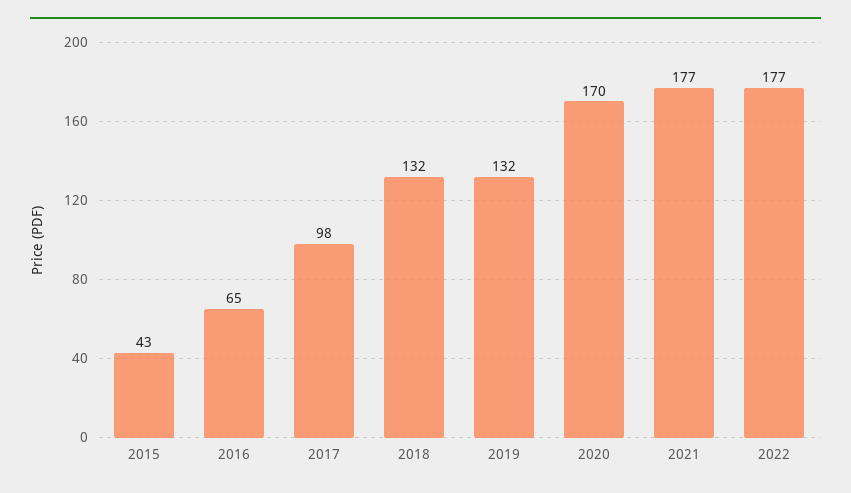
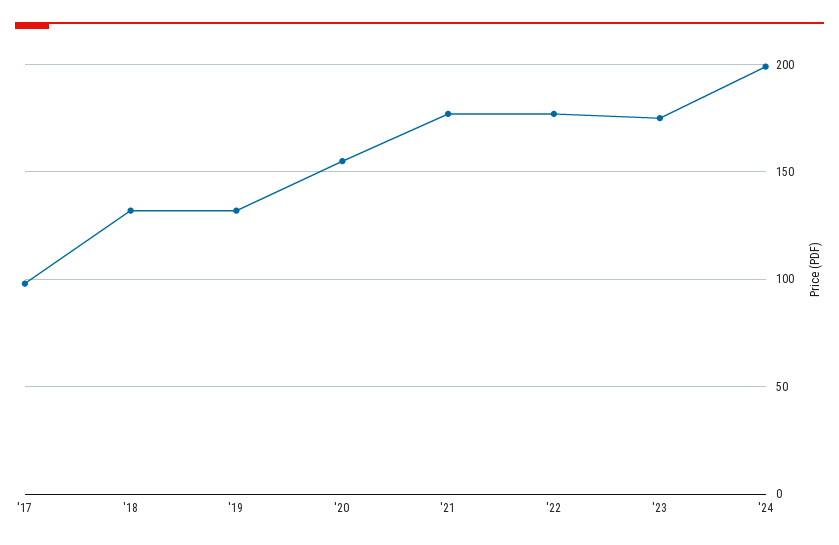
2015: 43 -> none
2016: 65 -> none
2020: 170 -> 155
'23: none -> 175
'24: none -> 200

